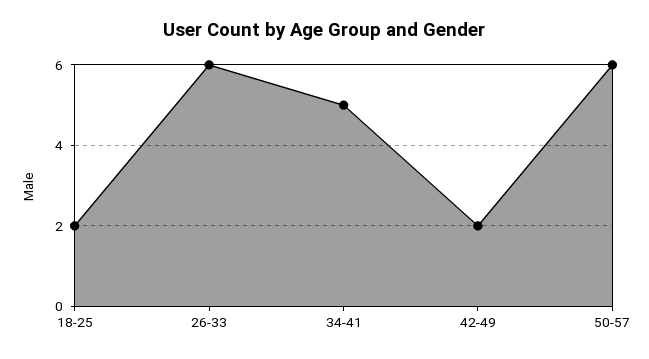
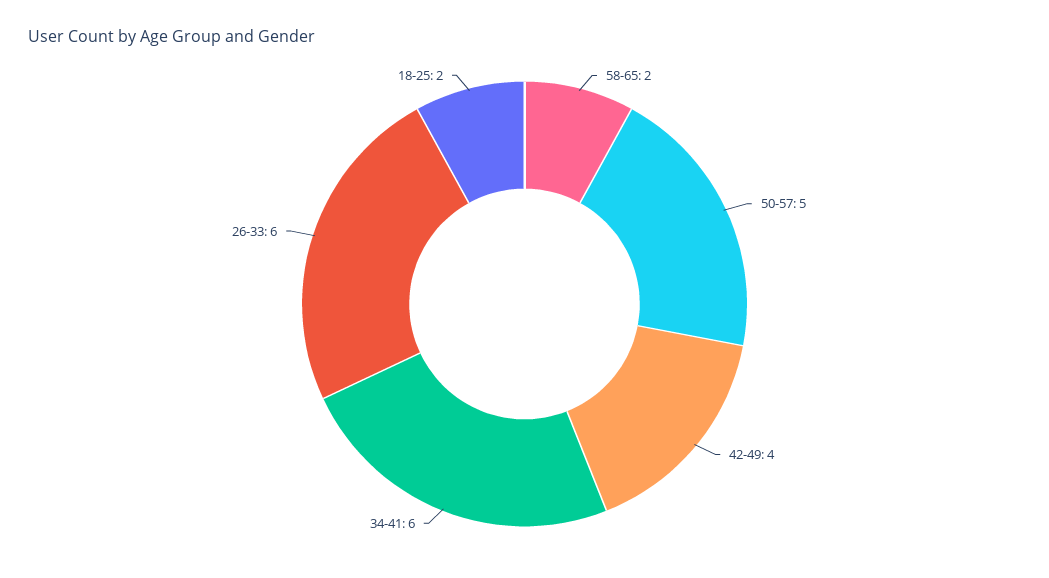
34-41: 5 -> 6
42-49: 2 -> 4
50-57: 6 -> 5
58-65: none -> 2

